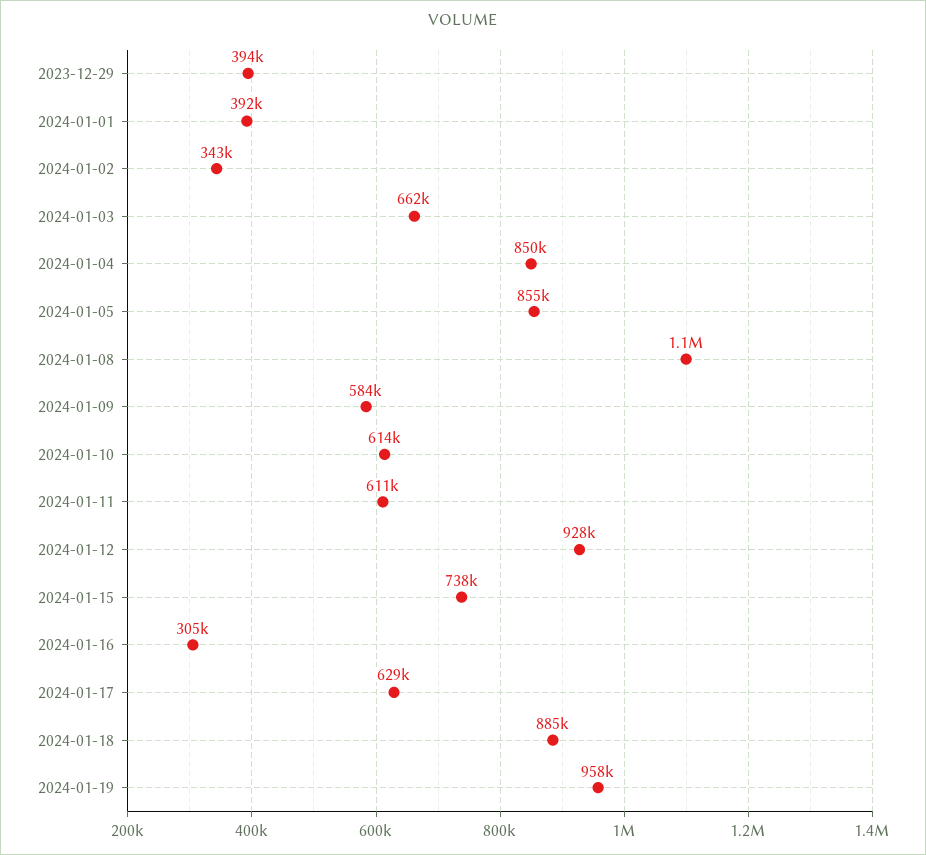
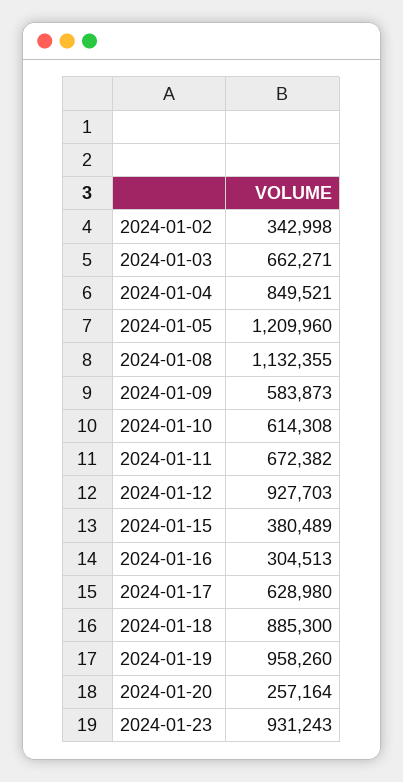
2023-12-29: 394000 -> none
2024-01-01: 392000 -> none
2024-01-05: 855000 -> 1209960
2024-01-11: 611000 -> 672382
2024-01-15: 738000 -> 380489
2024-01-20: none -> 257164
2024-01-23: none -> 931243

